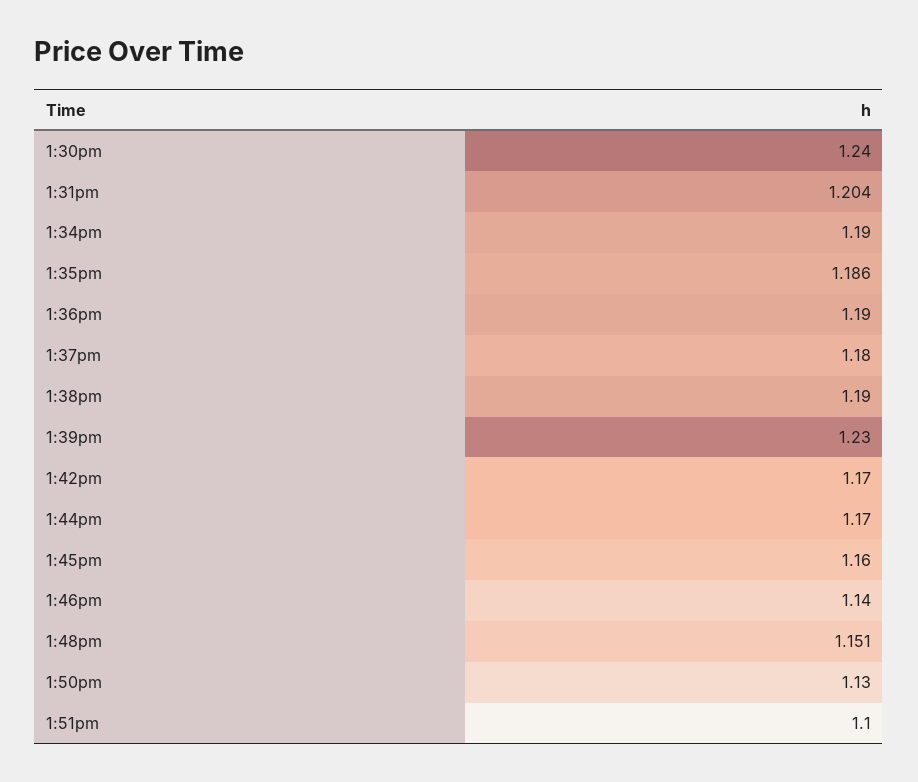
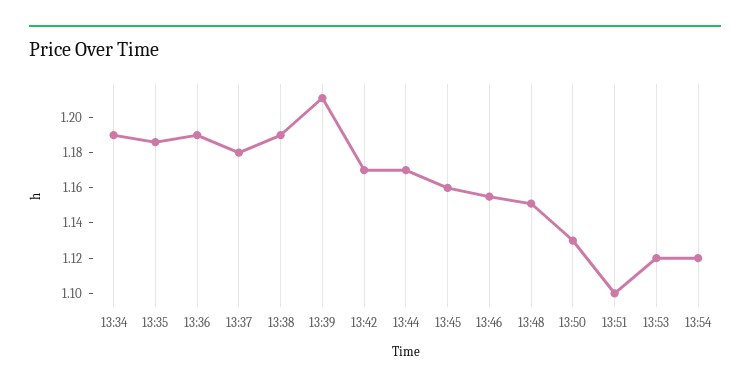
1:30pm: 1.24 -> none
1:31pm: 1.204 -> none
1:39pm: 1.23 -> 1.21
1:46pm: 1.14 -> 1.155
13:53: none -> 1.12
13:54: none -> 1.12

